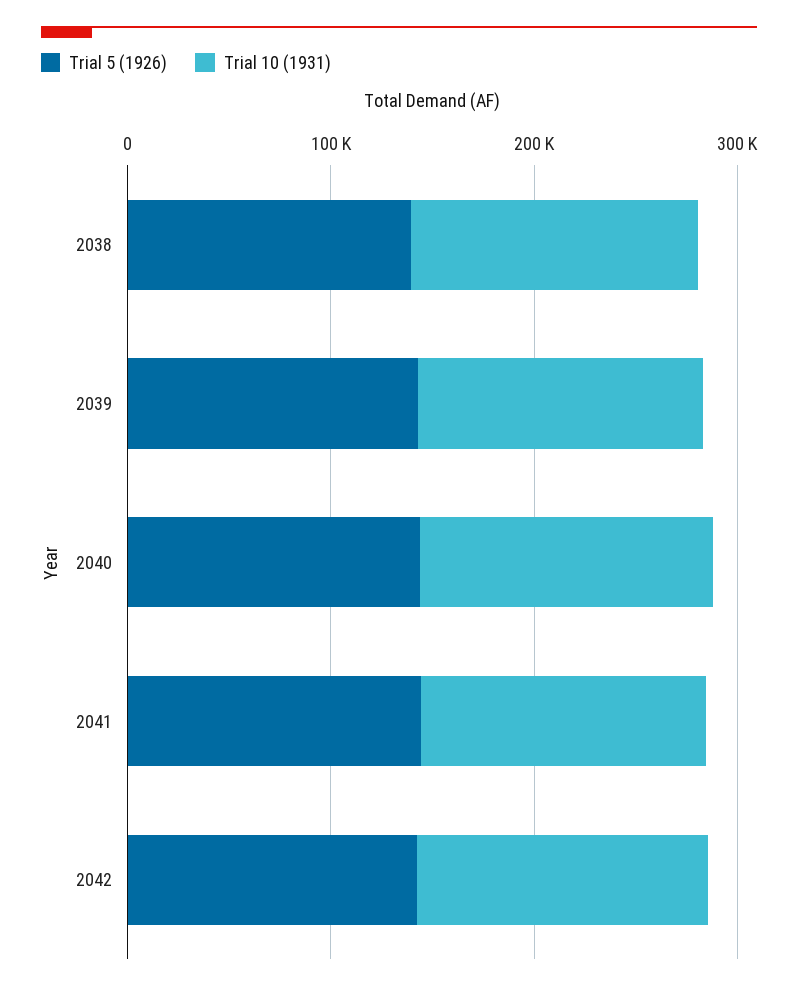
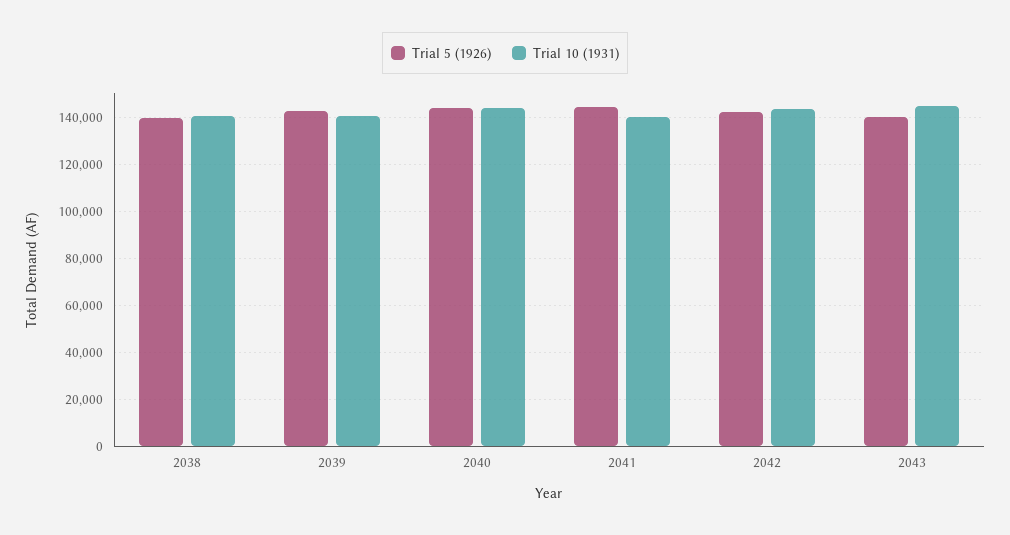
Trial 5 (1926), 2043: none -> 140000
Trial 10 (1931), 2043: none -> 145000

